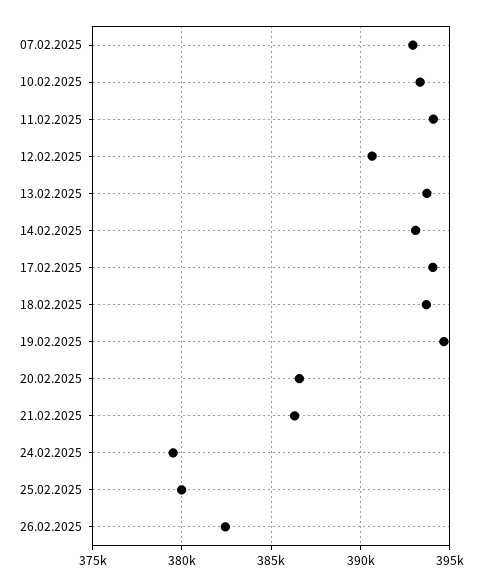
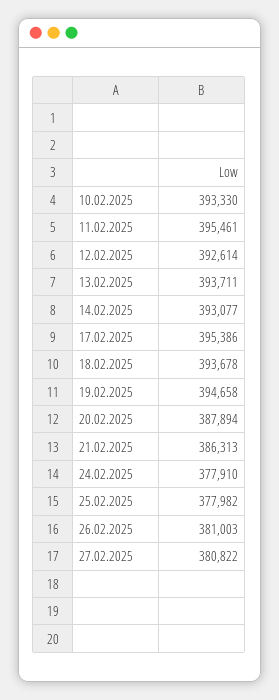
07.02.2025: 393000 -> none
11.02.2025: 394000 -> 395461
12.02.2025: 390500 -> 392614
17.02.2025: 394000 -> 395386
20.02.2025: 386500 -> 387894
24.02.2025: 379500 -> 377910
25.02.2025: 380000 -> 377982
26.02.2025: 382500 -> 381003
27.02.2025: none -> 380822

